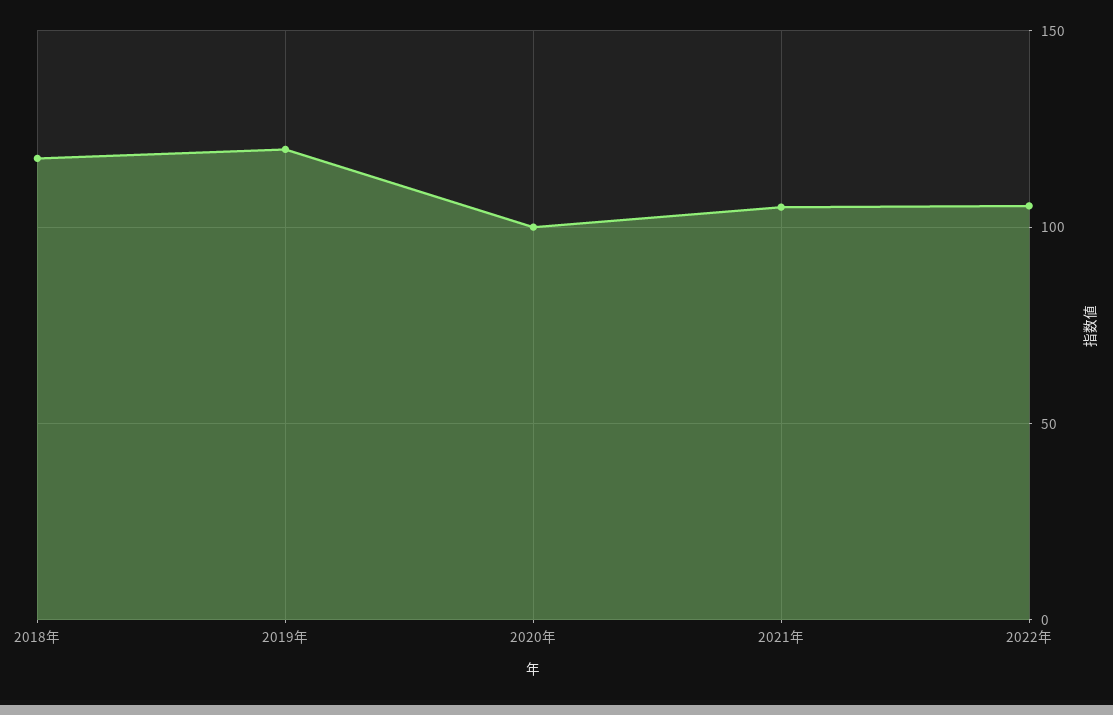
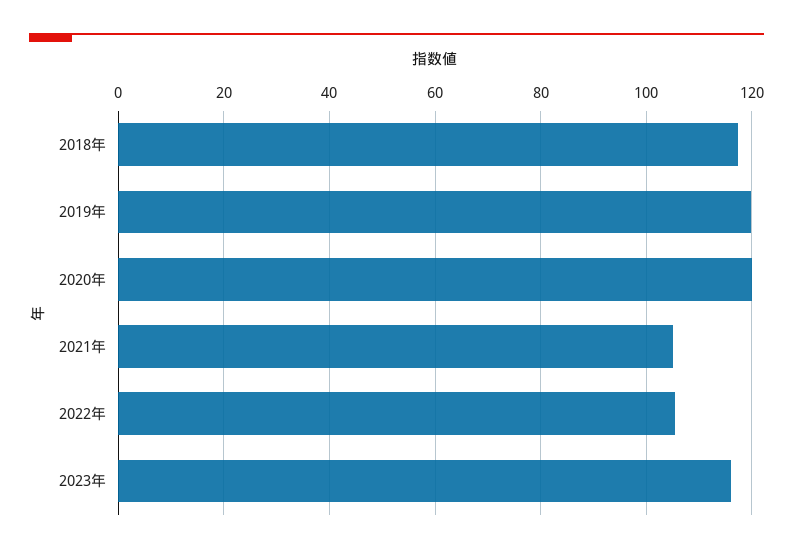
2020年: 100 -> 120
2023年: none -> 116

